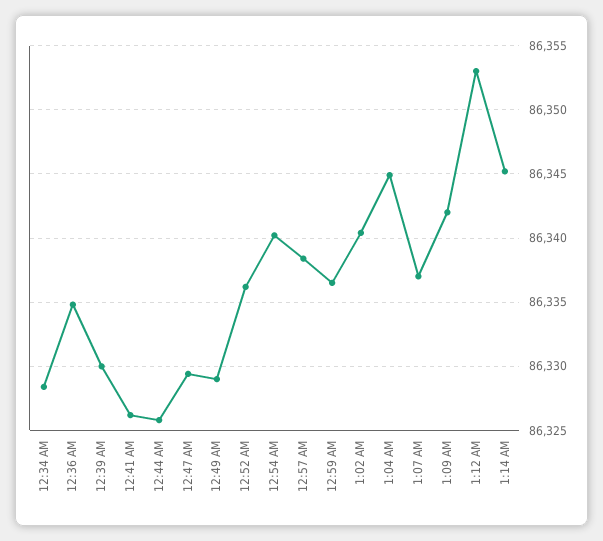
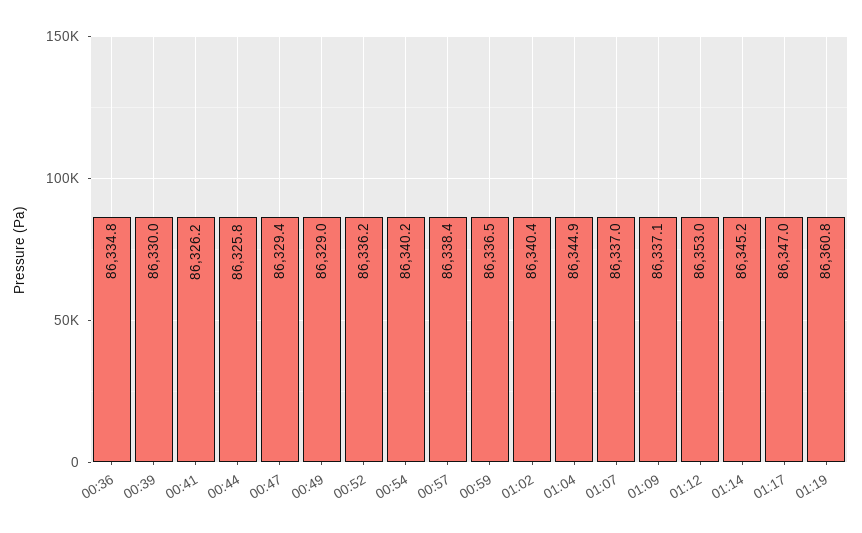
12:34 AM: 86328.5 -> none
1:09 AM: 86342 -> 86337.1
01:17: none -> 86347
01:19: none -> 86360.8

